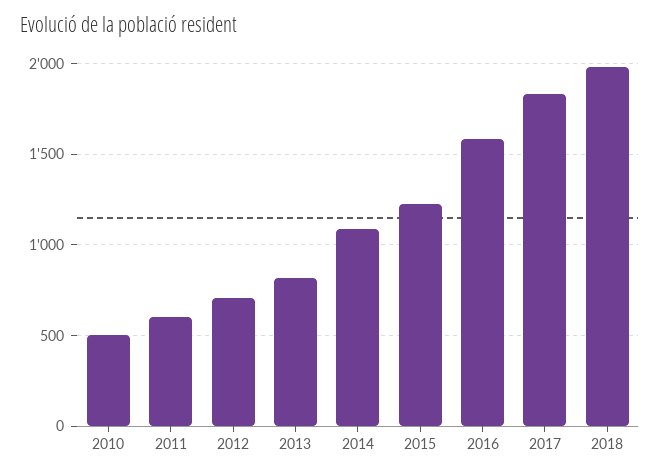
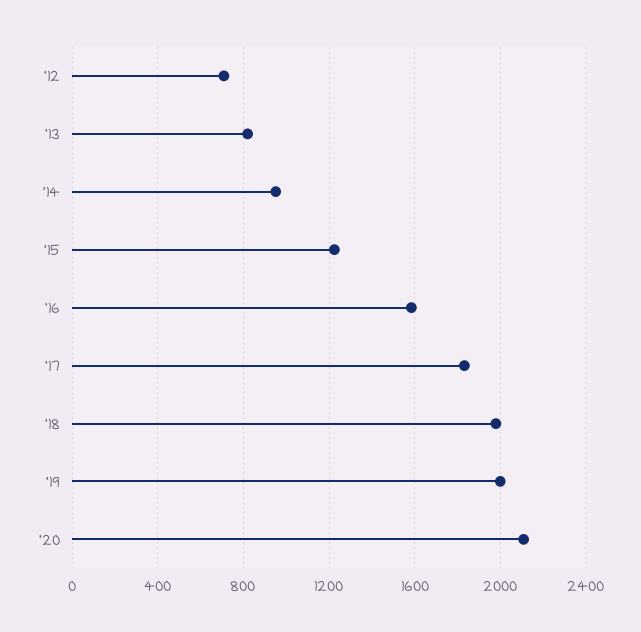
2010: 500 -> none
2011: 600 -> none
2014: 1100 -> 950
'19: none -> 2000
'20: none -> 2100

